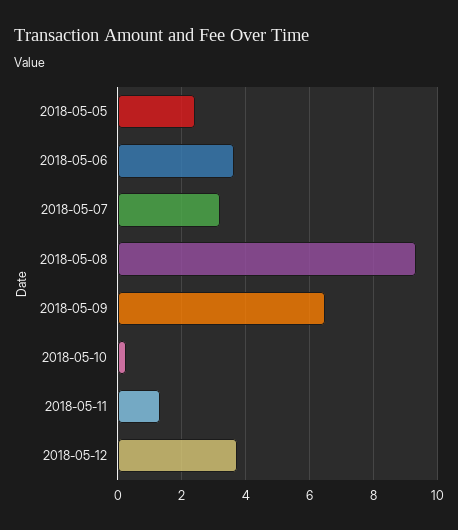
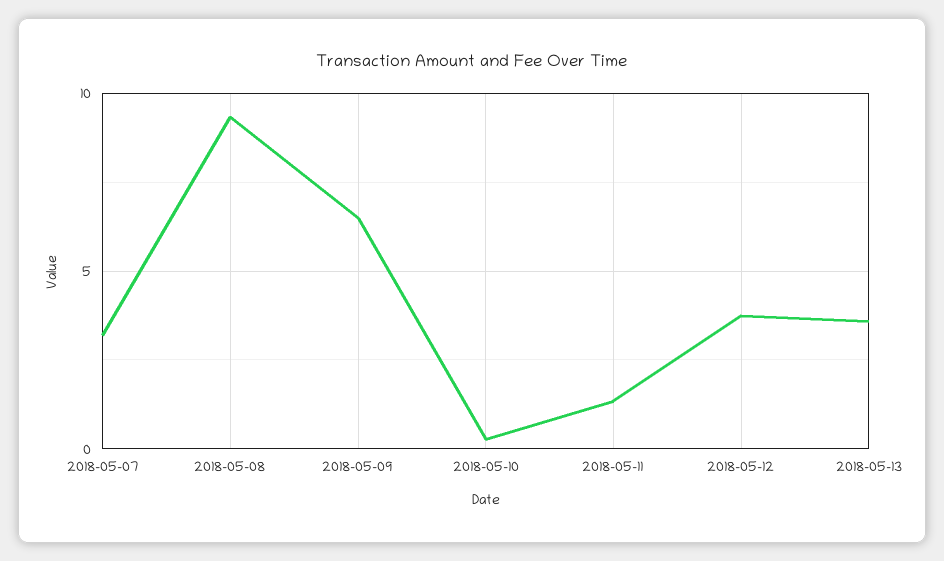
2018-05-05: 2.4 -> none
2018-05-06: 3.6 -> none
2018-05-13: none -> 3.5

